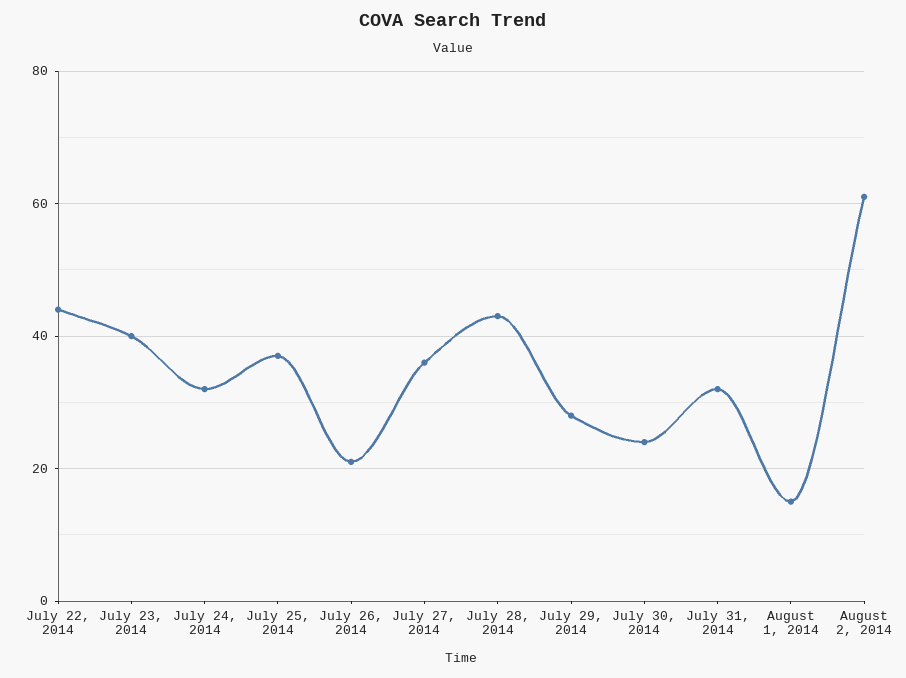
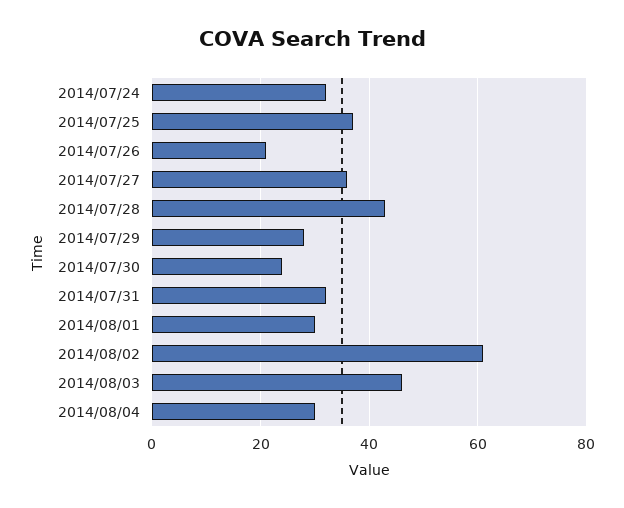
July 22, 2014: 45 -> none
July 23, 2014: 40 -> none
August 1, 2014: 15 -> 30
2014/08/03: none -> 45
2014/08/04: none -> 30

